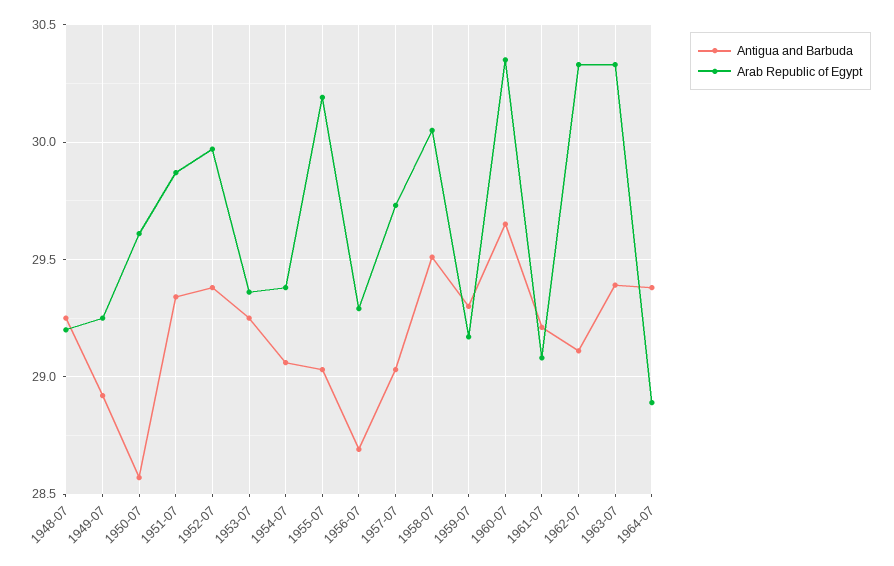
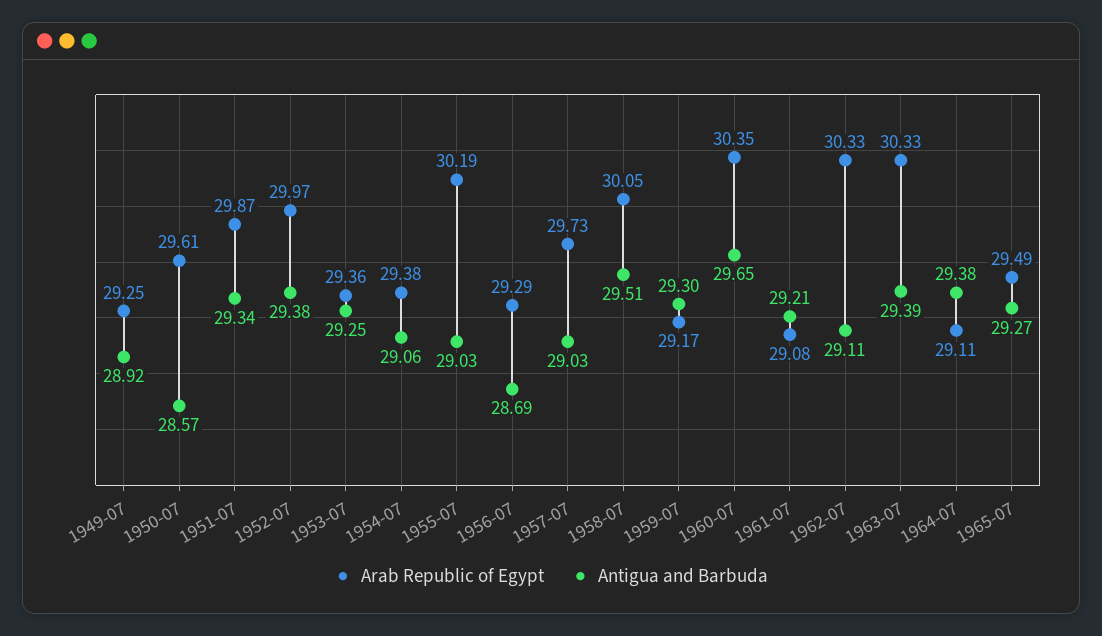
Antigua and Barbuda, 1948-07: 29.25 -> none
Arab Republic of Egypt, 1948-07: 29.2 -> none
Arab Republic of Egypt, 1964-07: 28.9 -> 29.11
Arab Republic of Egypt, 1965-07: none -> 29.49
Antigua and Barbuda, 1965-07: none -> 29.27

